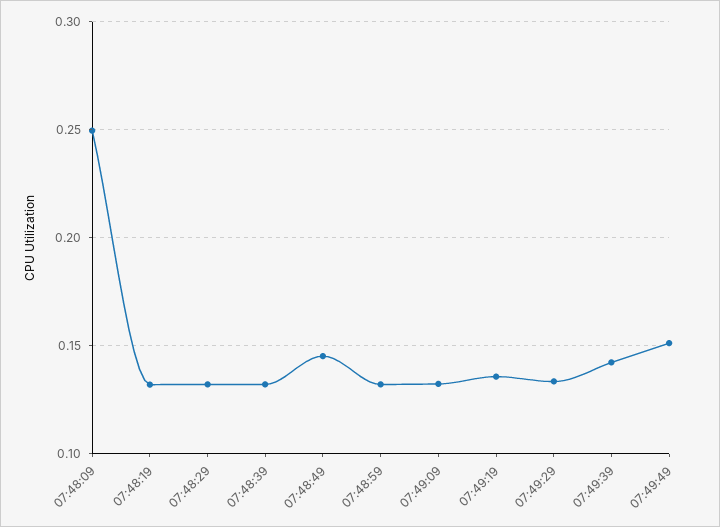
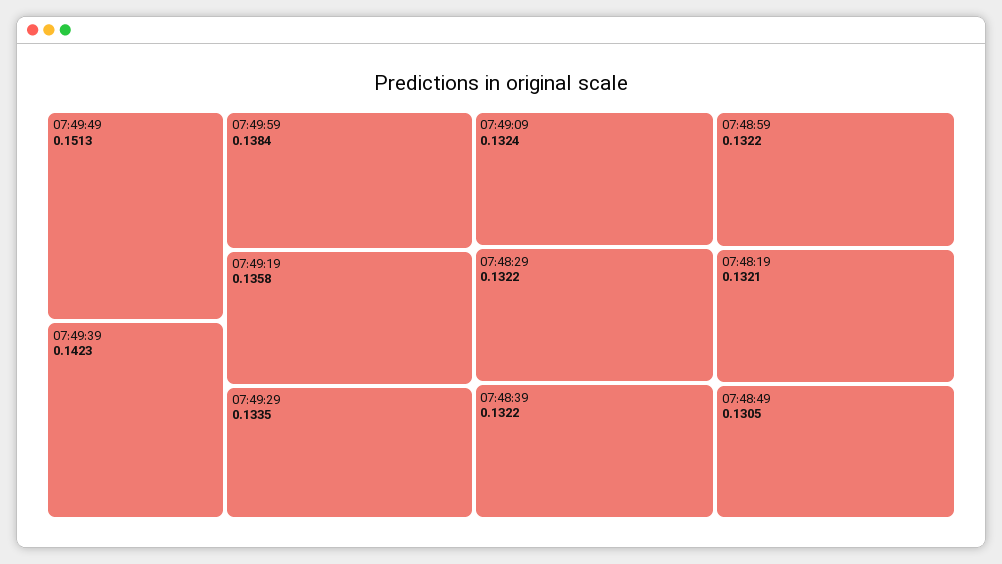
07:48:09: 0.25 -> none
07:48:49: 0.145 -> 0.1305
07:49:59: none -> 0.1384

